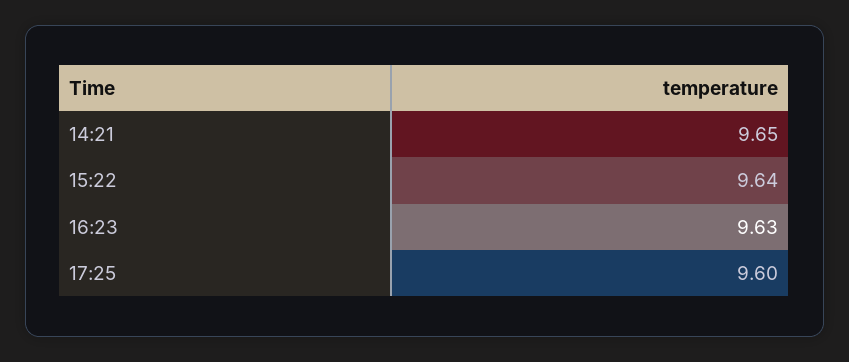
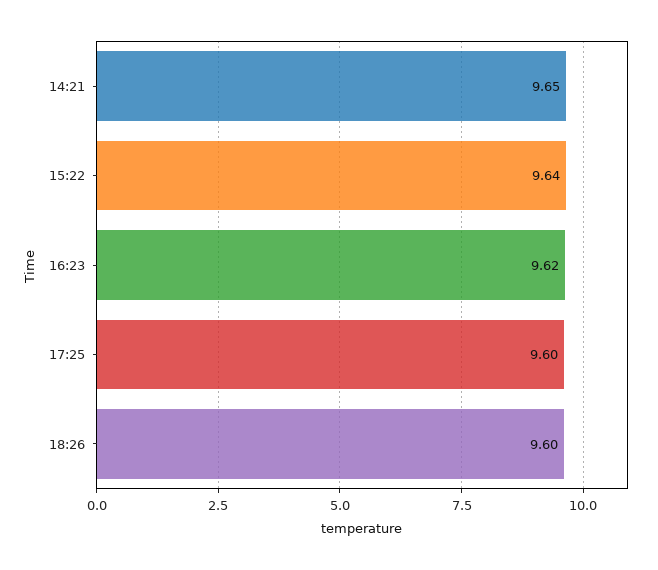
16:23: 9.63 -> 9.62
18:26: none -> 9.6

